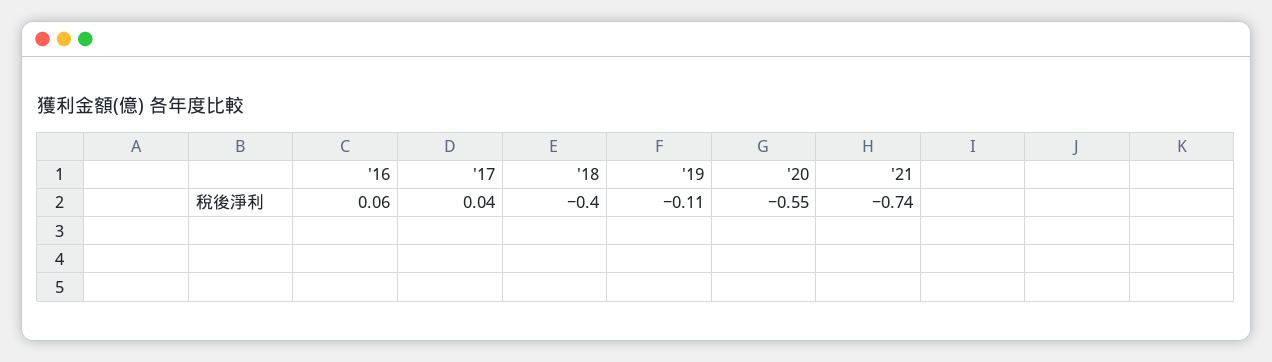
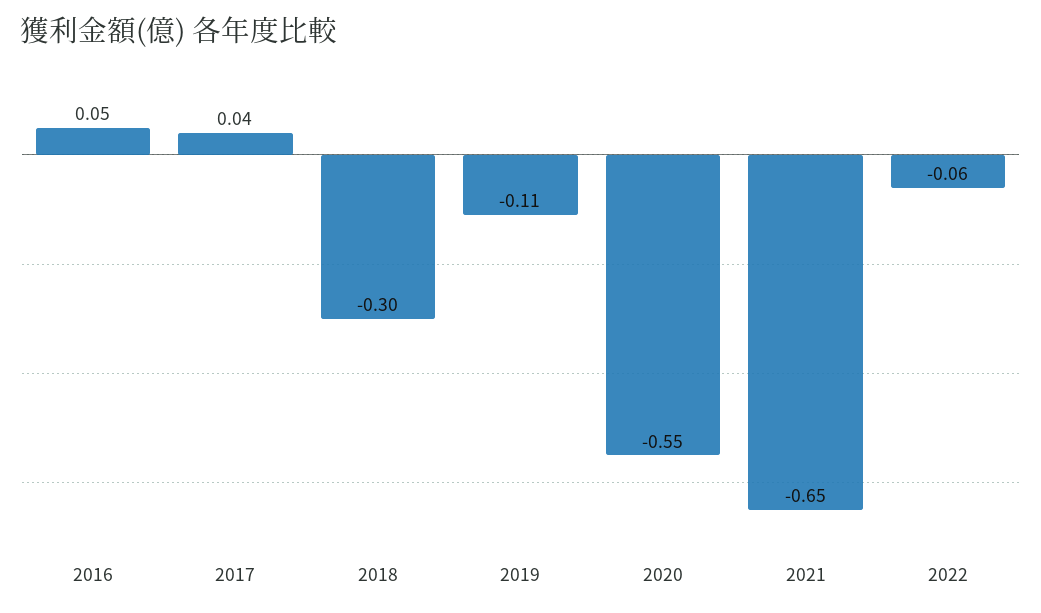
'16: 0.06 -> 0.05
'18: -0.4 -> -0.3
'21: -0.74 -> -0.65
2022: none -> -0.06

